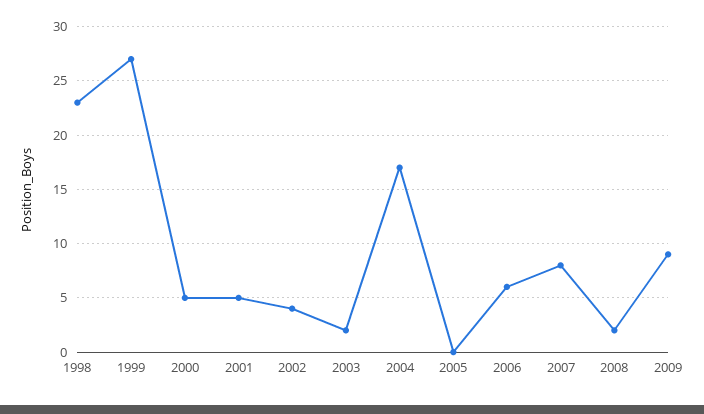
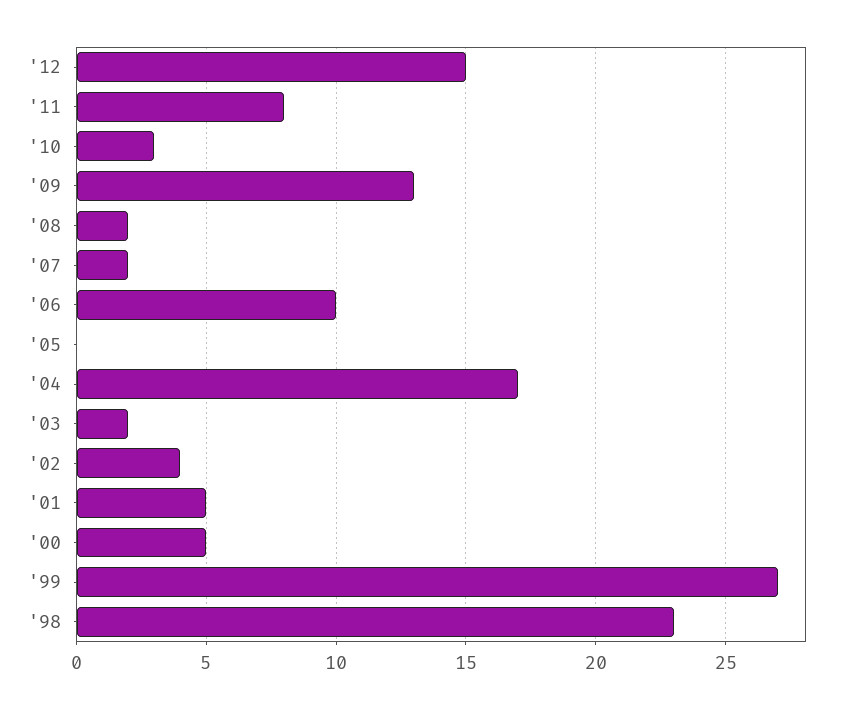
2006: 6 -> 10
2007: 8 -> 2
2009: 9 -> 13
'12: none -> 15
'11: none -> 8
'10: none -> 3

